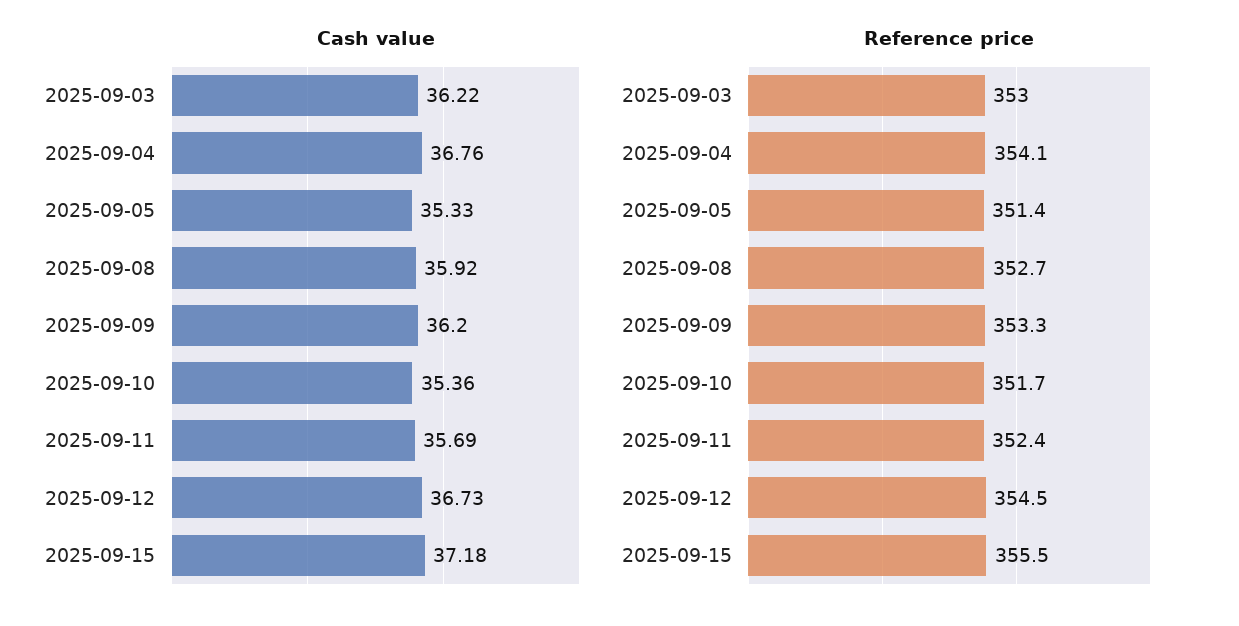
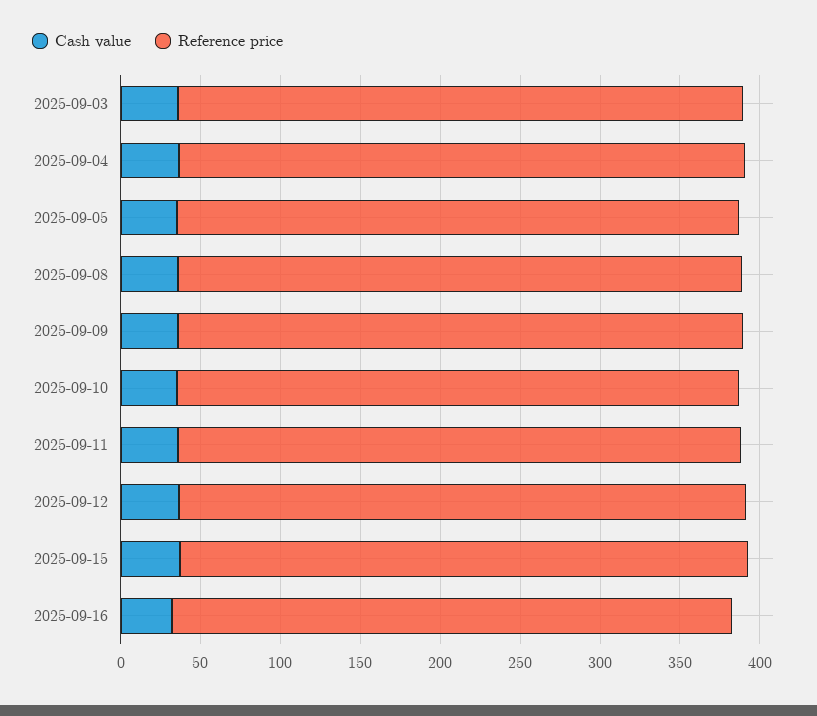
Cash value, 2025-09-16: none -> 30
Reference price, 2025-09-16: none -> 350

